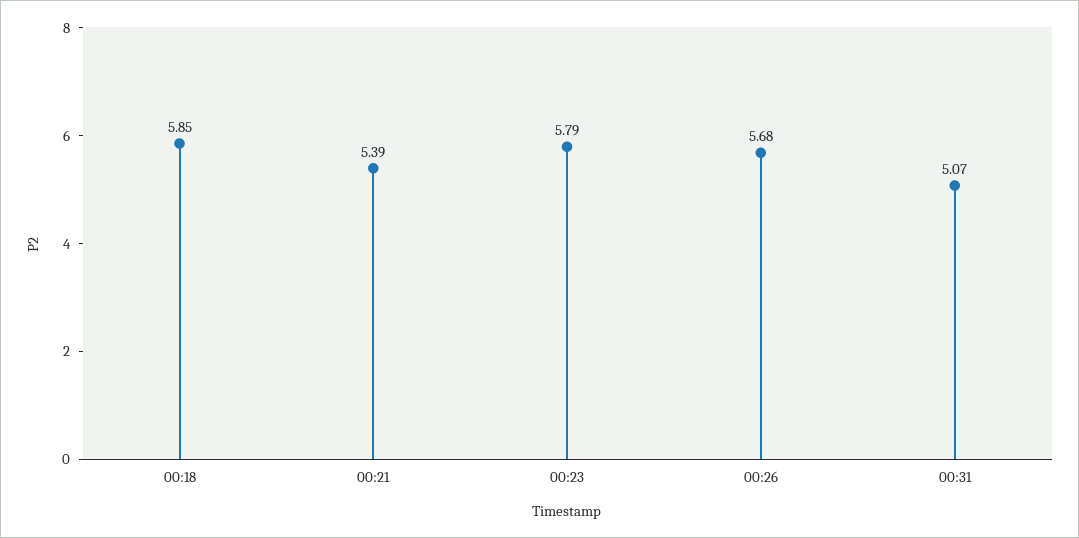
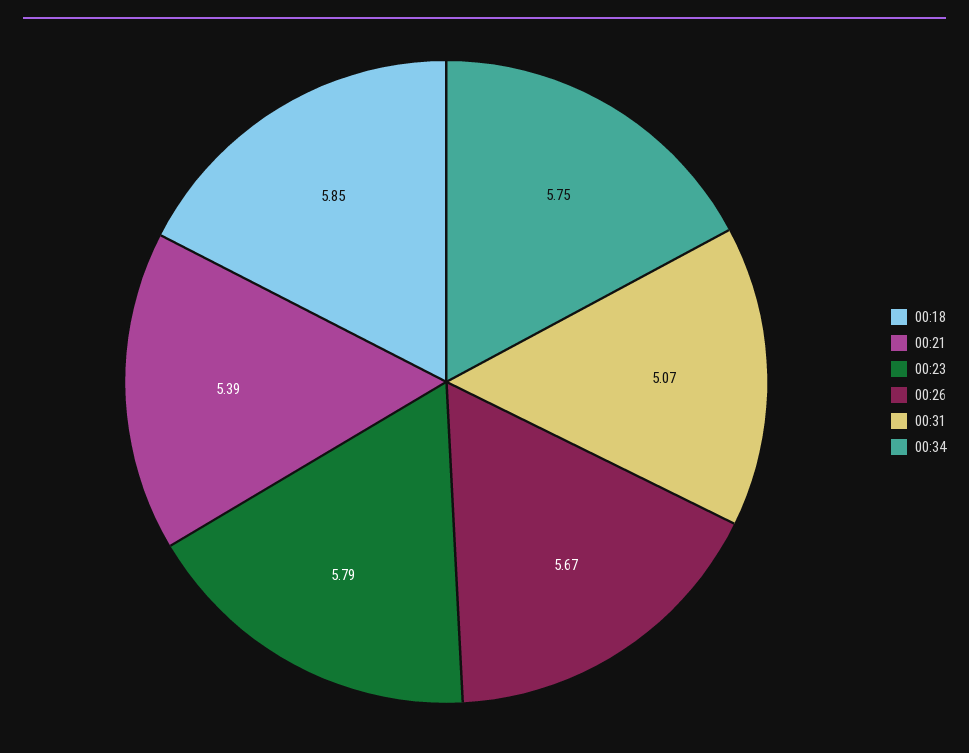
00:26: 5.68 -> 5.67
00:34: none -> 5.75

